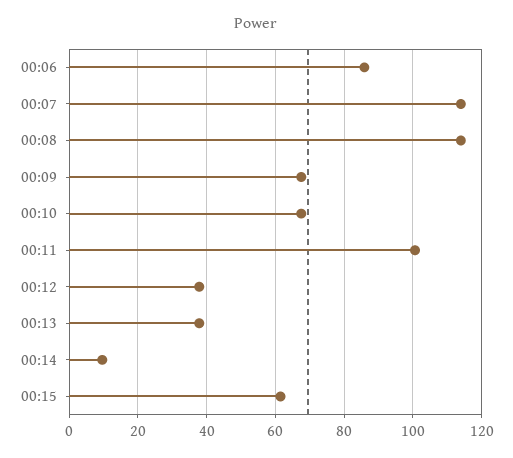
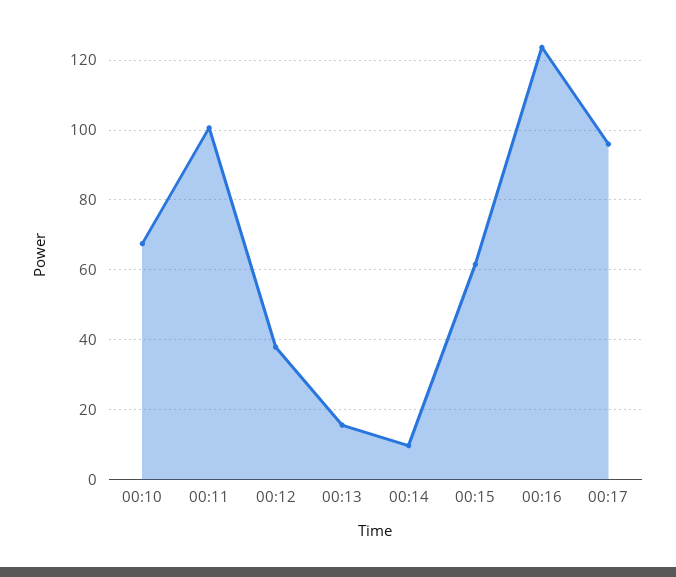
00:06: 86 -> none
00:07: 114 -> none
00:08: 114 -> none
00:09: 68 -> none
00:13: 38 -> 16
00:16: none -> 124
00:17: none -> 96

